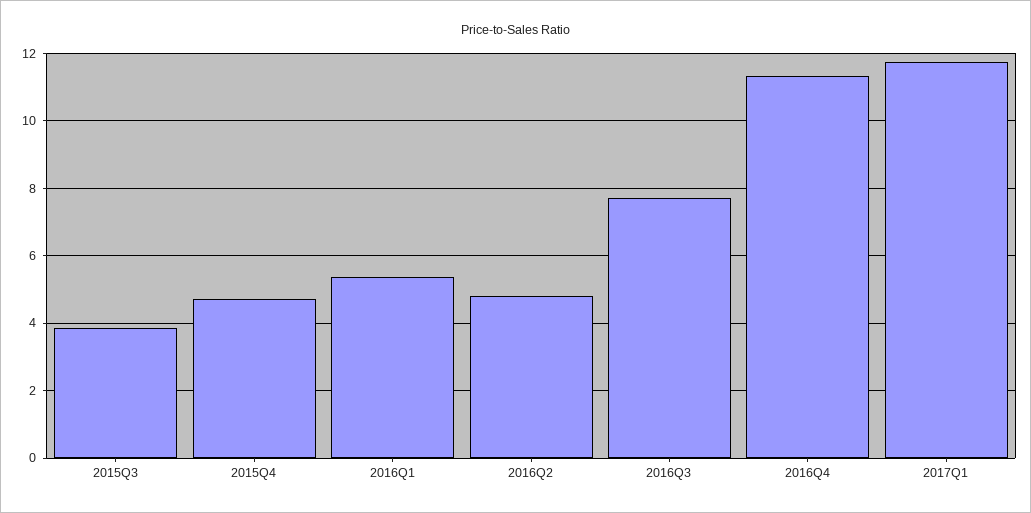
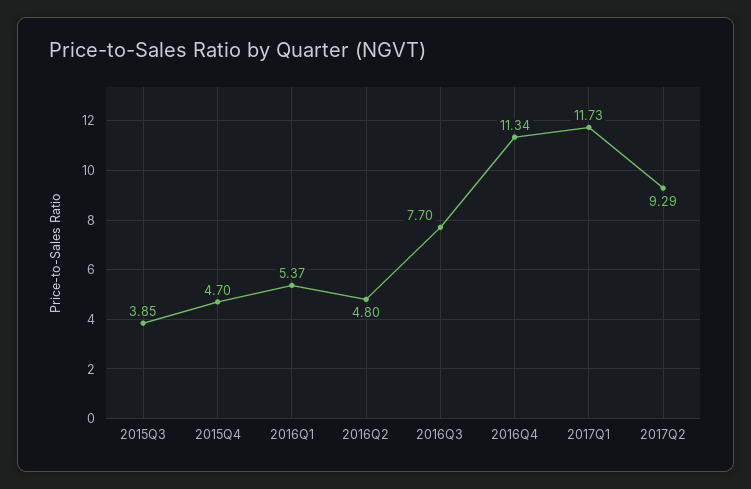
2017Q2: none -> 9.29

